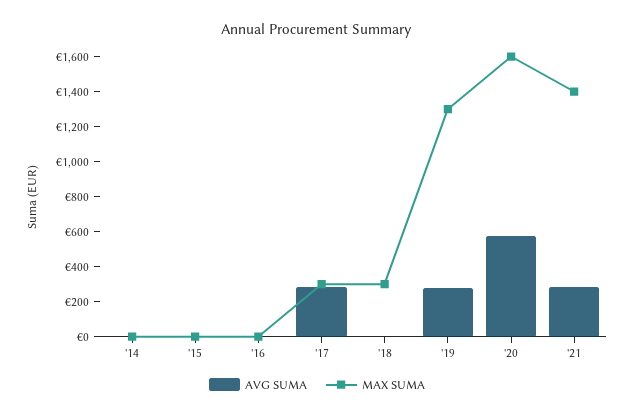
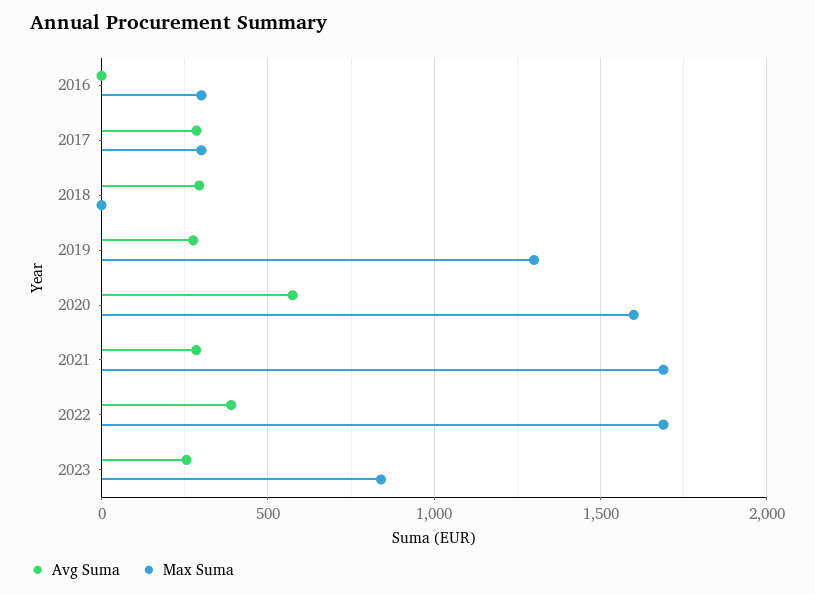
AVG SUMA, '14: 0 -> none
MAX SUMA, '14: 0 -> none
AVG SUMA, '15: 0 -> none
MAX SUMA, '15: 0 -> none
MAX SUMA, '16: 0 -> 300
AVG SUMA, '18: 0 -> 300
MAX SUMA, '18: 300 -> 0
MAX SUMA, '21: 1400 -> 1700
AVG SUMA, 2022: none -> 400
MAX SUMA, 2022: none -> 1700
AVG SUMA, 2023: none -> 250
MAX SUMA, 2023: none -> 850

